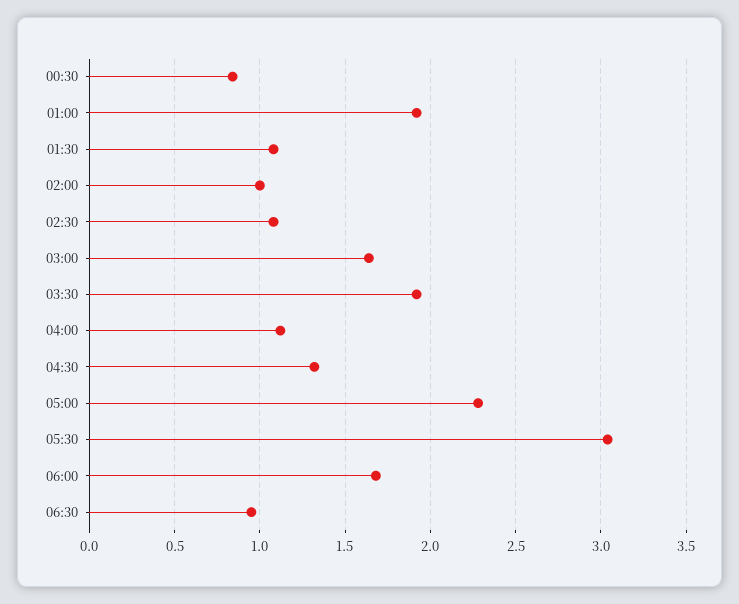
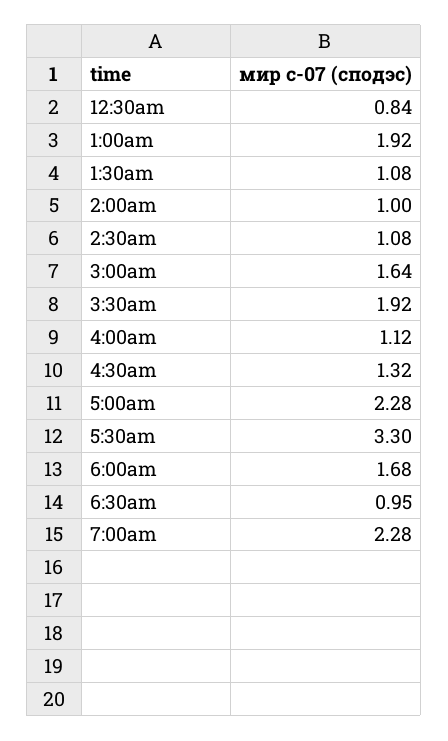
05:30: 3.05 -> 3.3
7:00am: none -> 2.28

